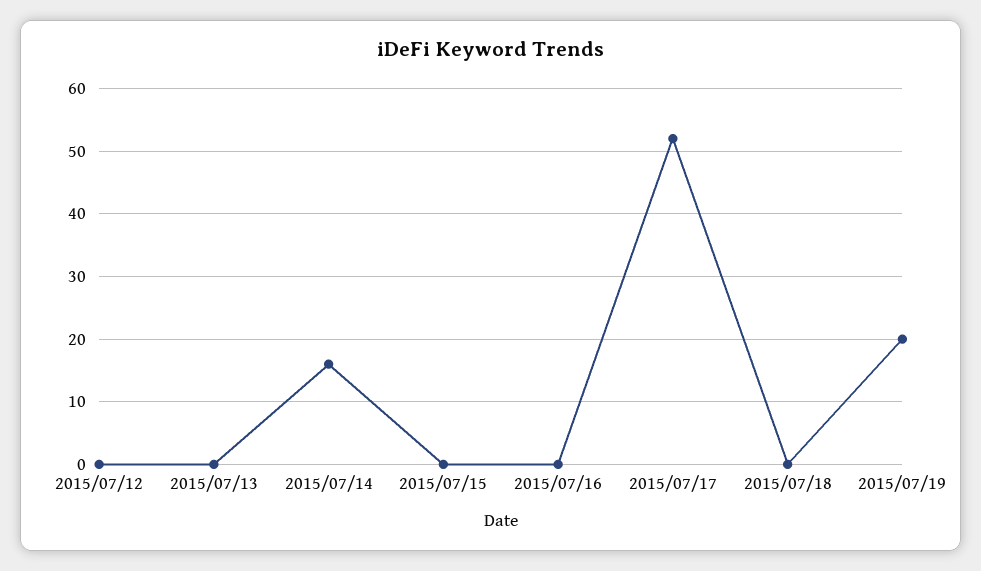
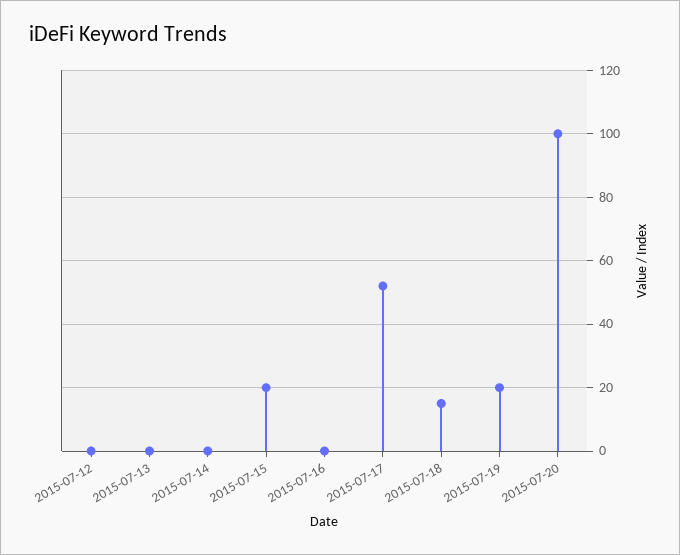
2015/07/14: 16 -> 0
2015/07/15: 0 -> 20
2015/07/18: 0 -> 15
2015-07-20: none -> 100

